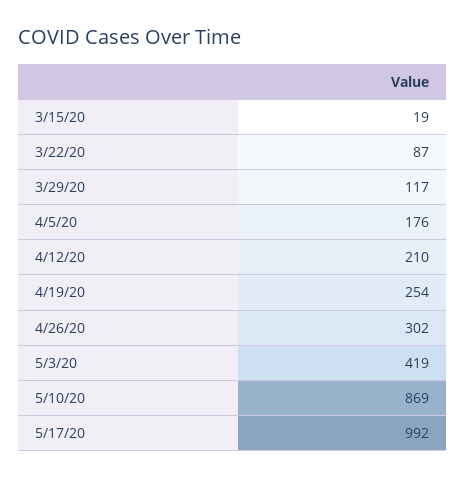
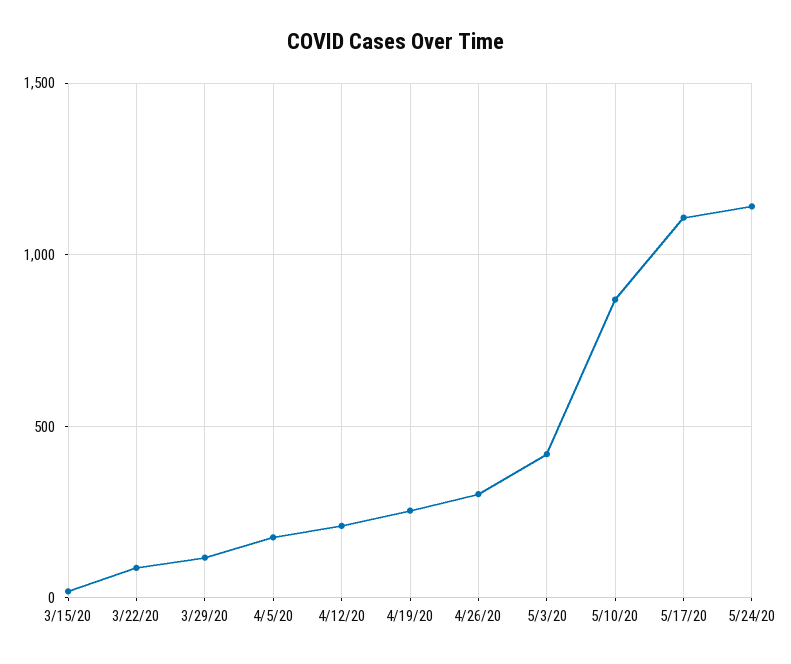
5/17/20: 992 -> 1100
5/24/20: none -> 1150

